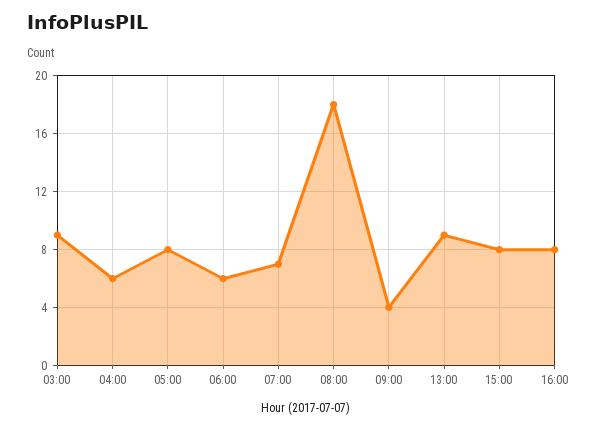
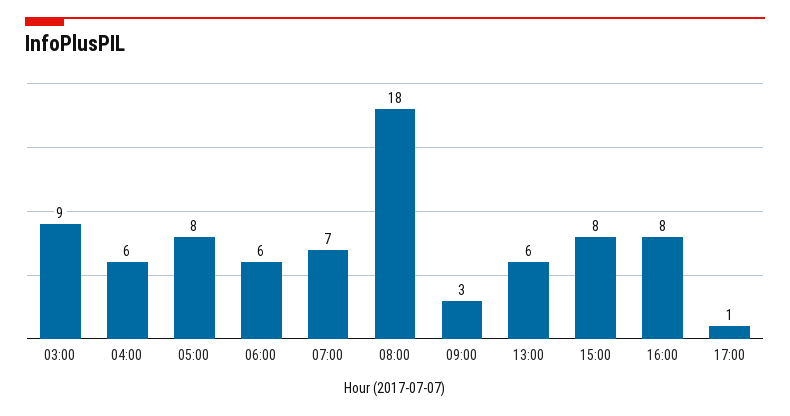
09:00: 4 -> 3
13:00: 9 -> 6
17:00: none -> 1

